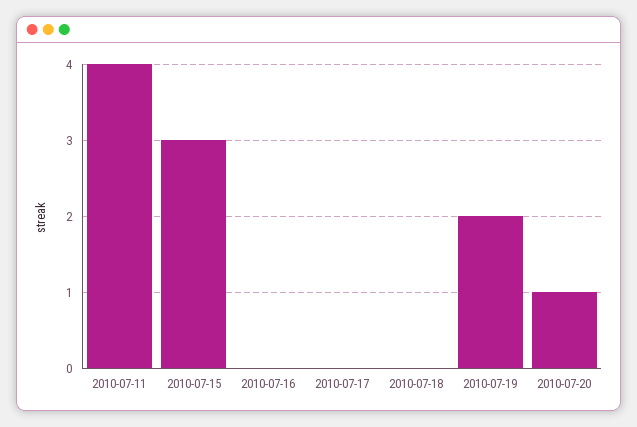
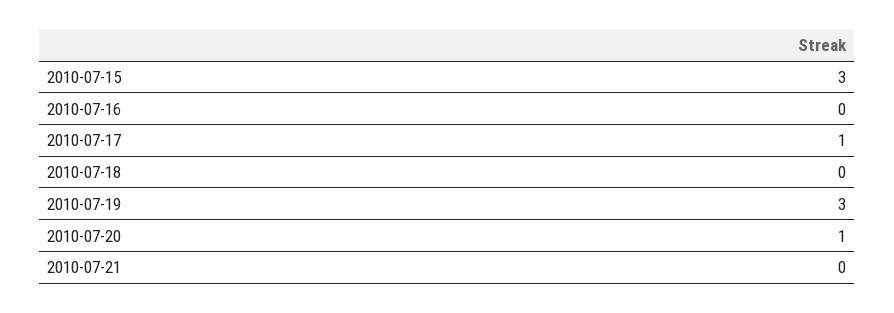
2010-07-11: 4 -> none
2010-07-17: 0 -> 1
2010-07-19: 2 -> 3
2010-07-21: none -> 0

